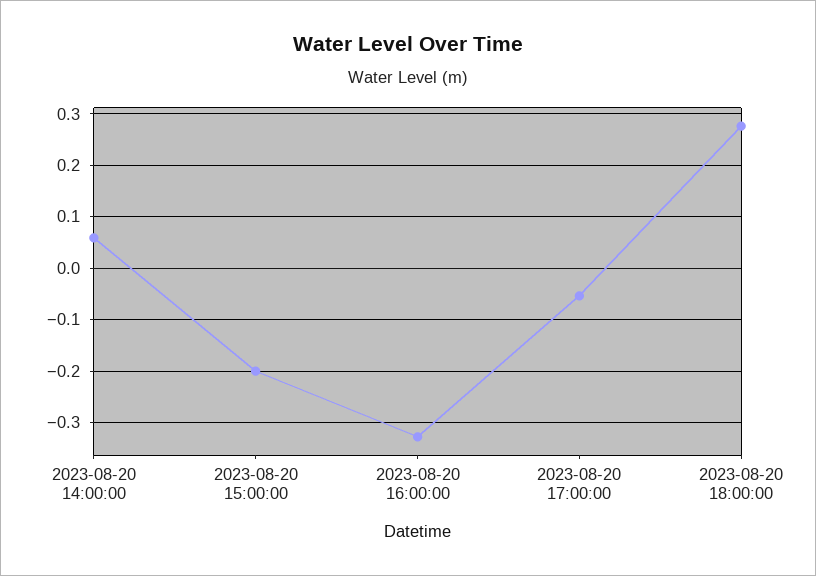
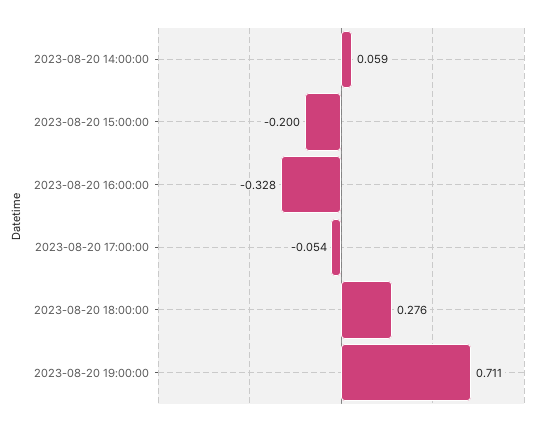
2023-08-20 19:00:00: none -> 0.711

